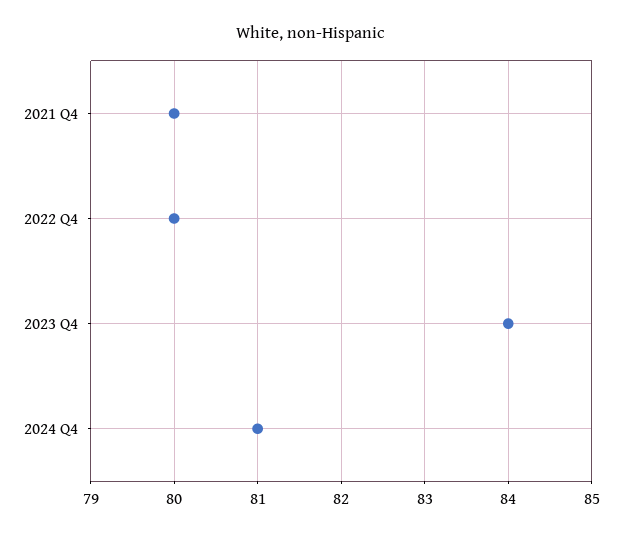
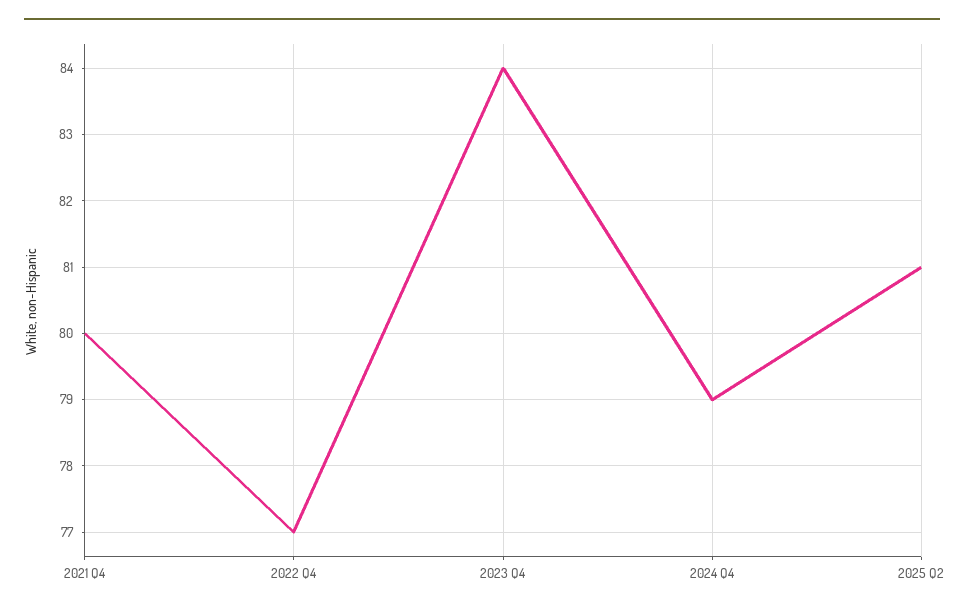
2022 Q4: 80 -> 77
2024 Q4: 81 -> 79
2025 Q2: none -> 81

